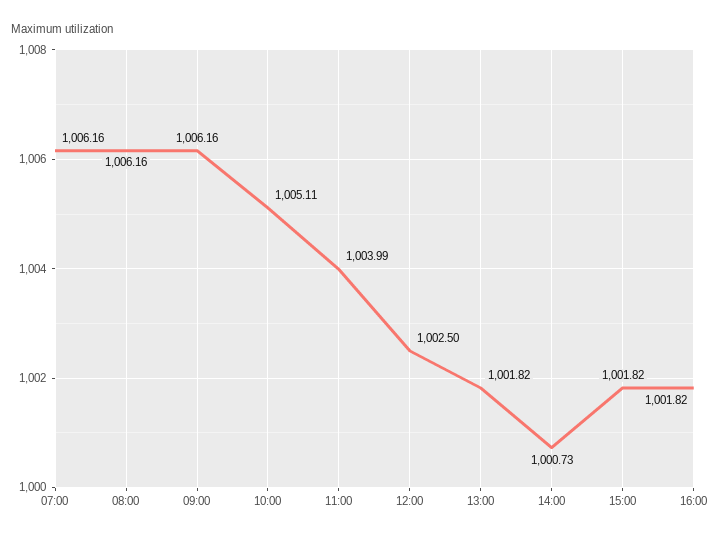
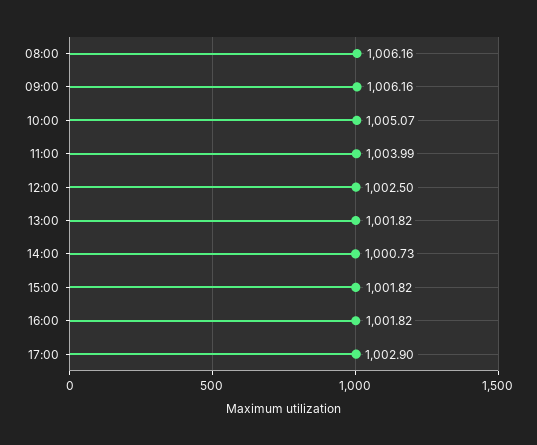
07:00: 1006.16 -> none
10:00: 1005.11 -> 1005.07
17:00: none -> 1002.9

